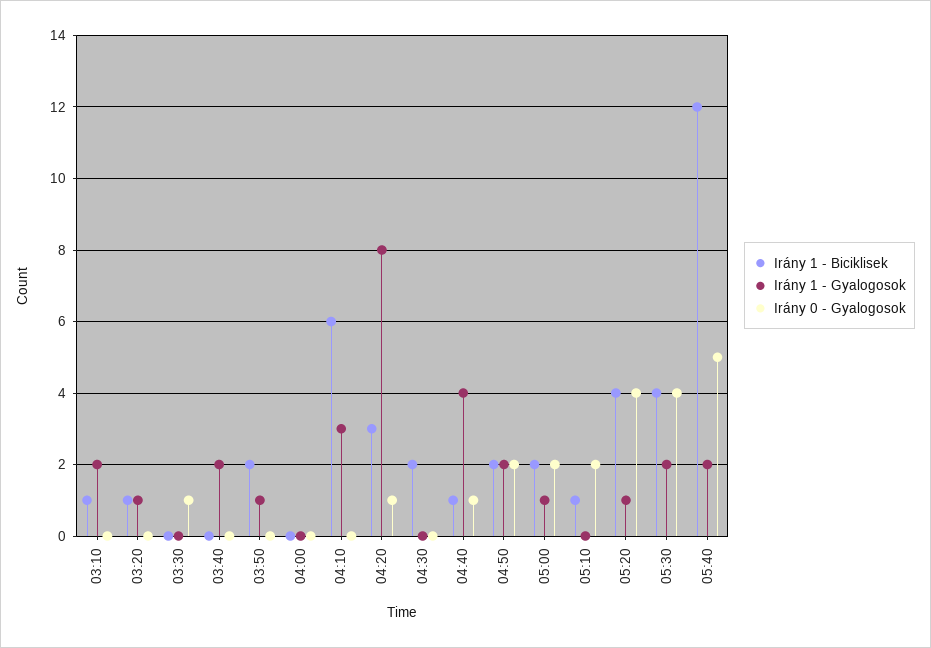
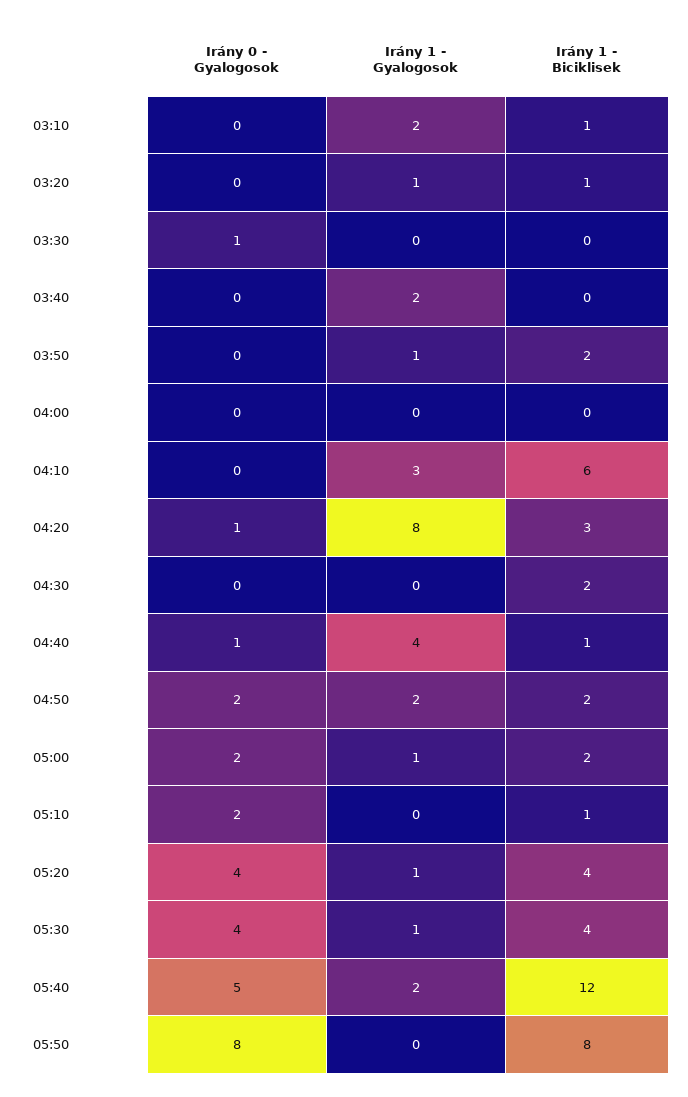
Irány 1 - Gyalogosok, 05:30: 2 -> 1
Irány 0 - Gyalogosok, 05:50: none -> 8
Irány 1 - Gyalogosok, 05:50: none -> 0
Irány 1 - Biciklisek, 05:50: none -> 8

